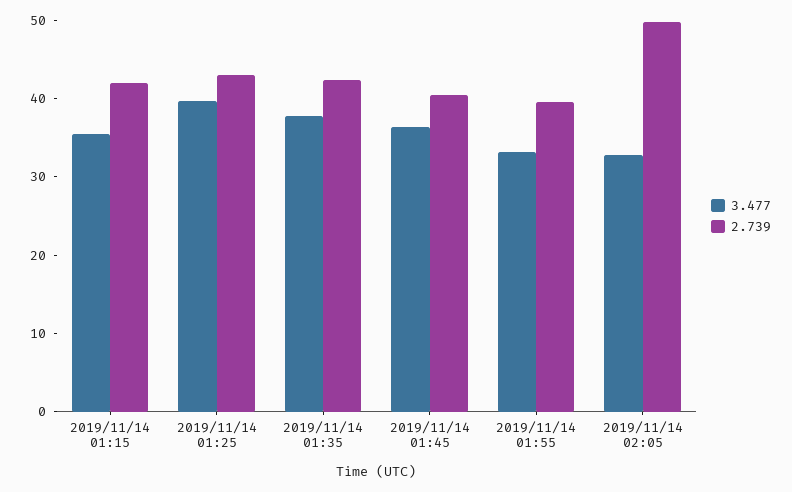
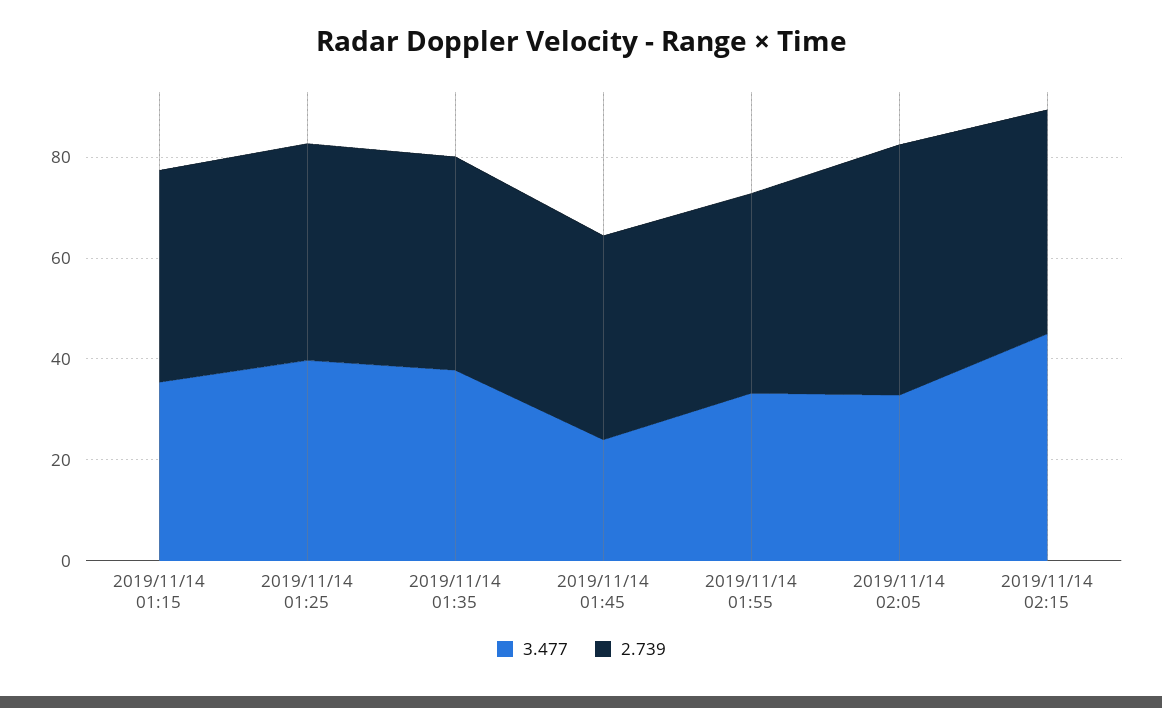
3.477, 2019/11/14 01:45: 36 -> 25
3.477, 2019/11/14 02:15: none -> 45
2.739, 2019/11/14 02:15: none -> 45

